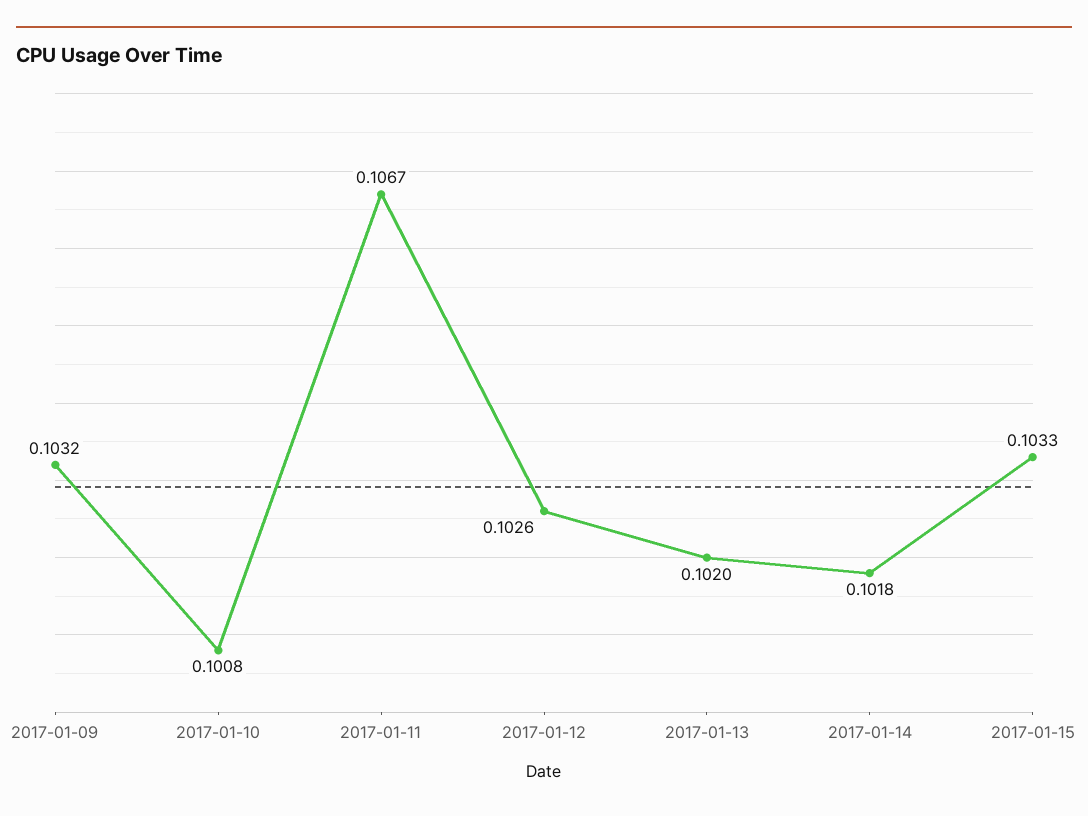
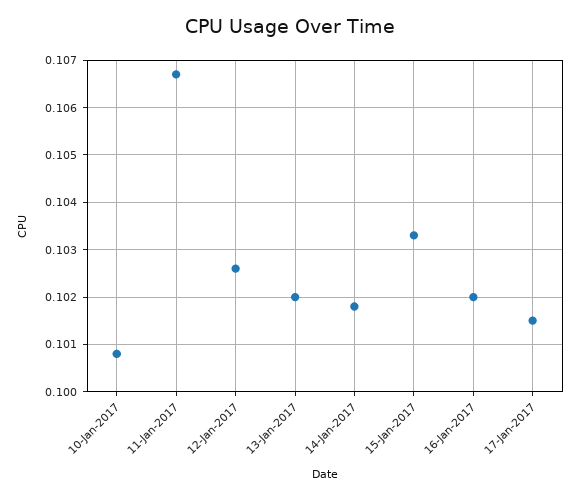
2017-01-09: 0.1032 -> none
16-Jan-2017: none -> 0.102
17-Jan-2017: none -> 0.1015

